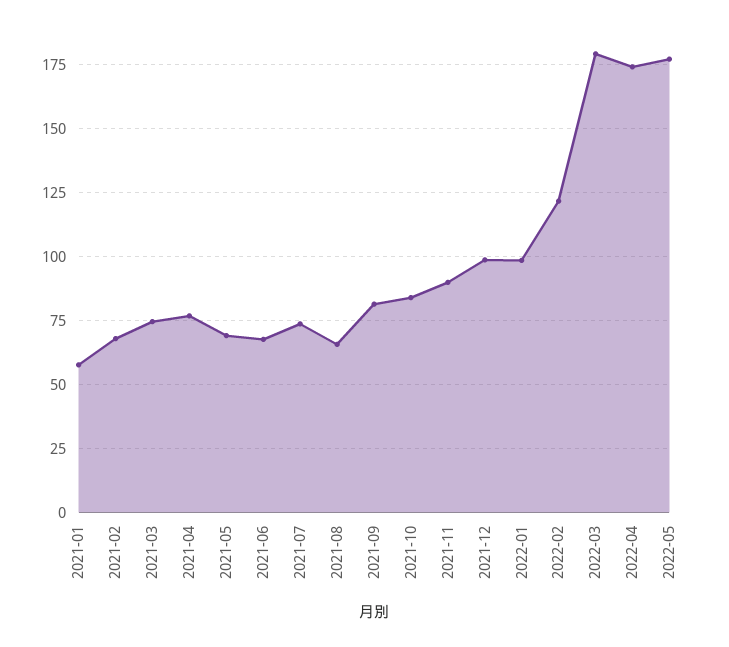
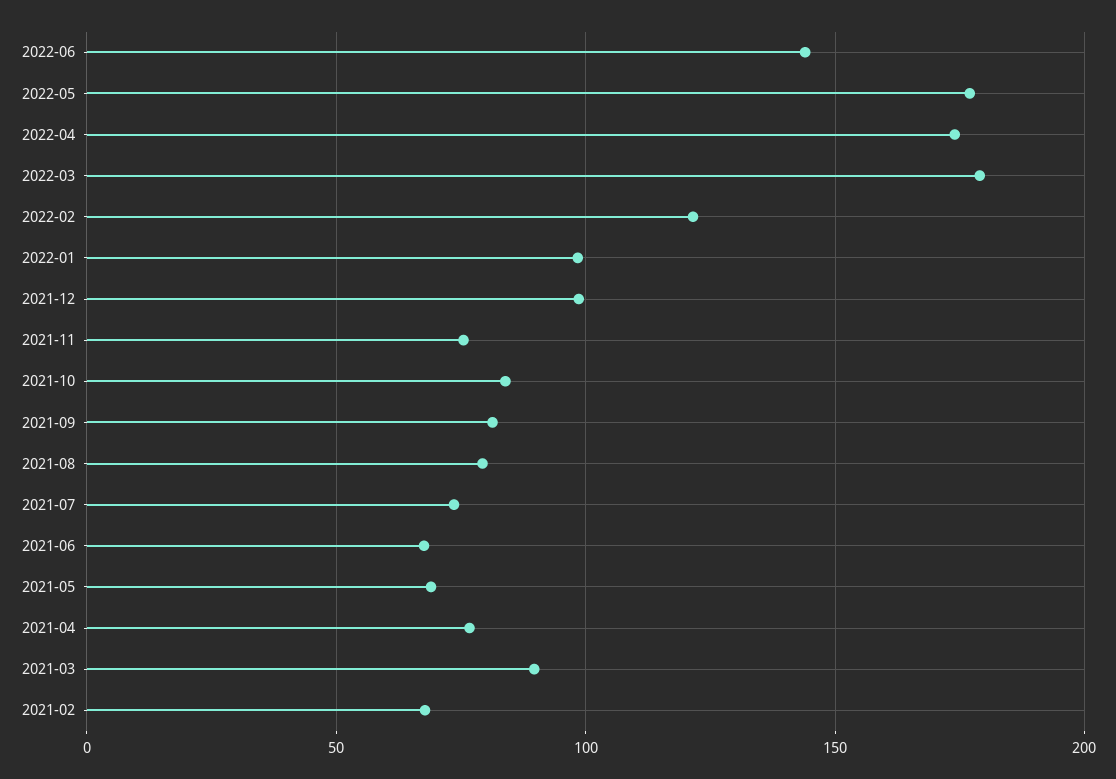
2021-01: 57.5 -> none
2021-03: 75 -> 90
2021-08: 65 -> 80
2021-11: 90 -> 75
2022-06: none -> 145

